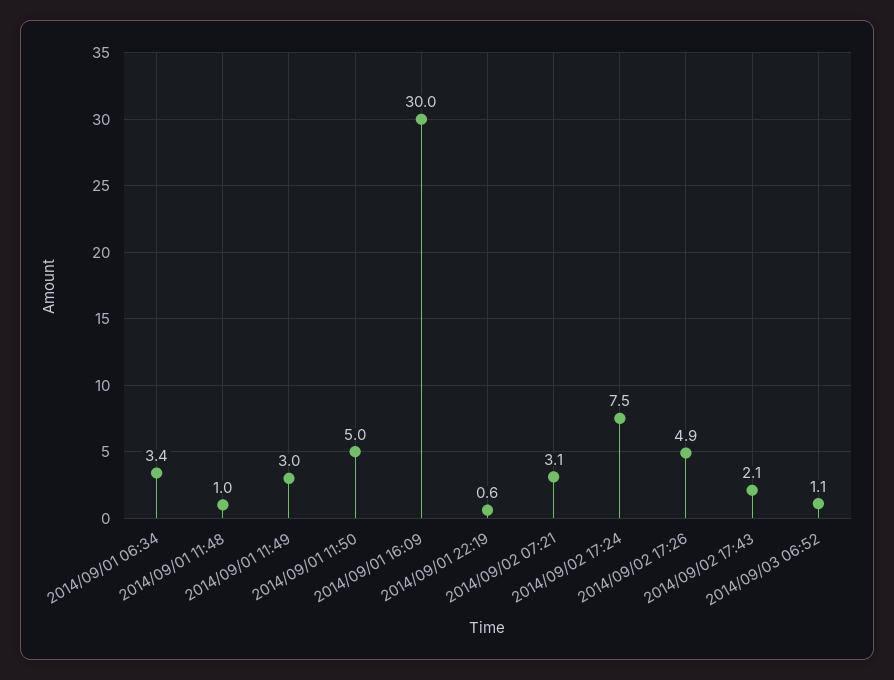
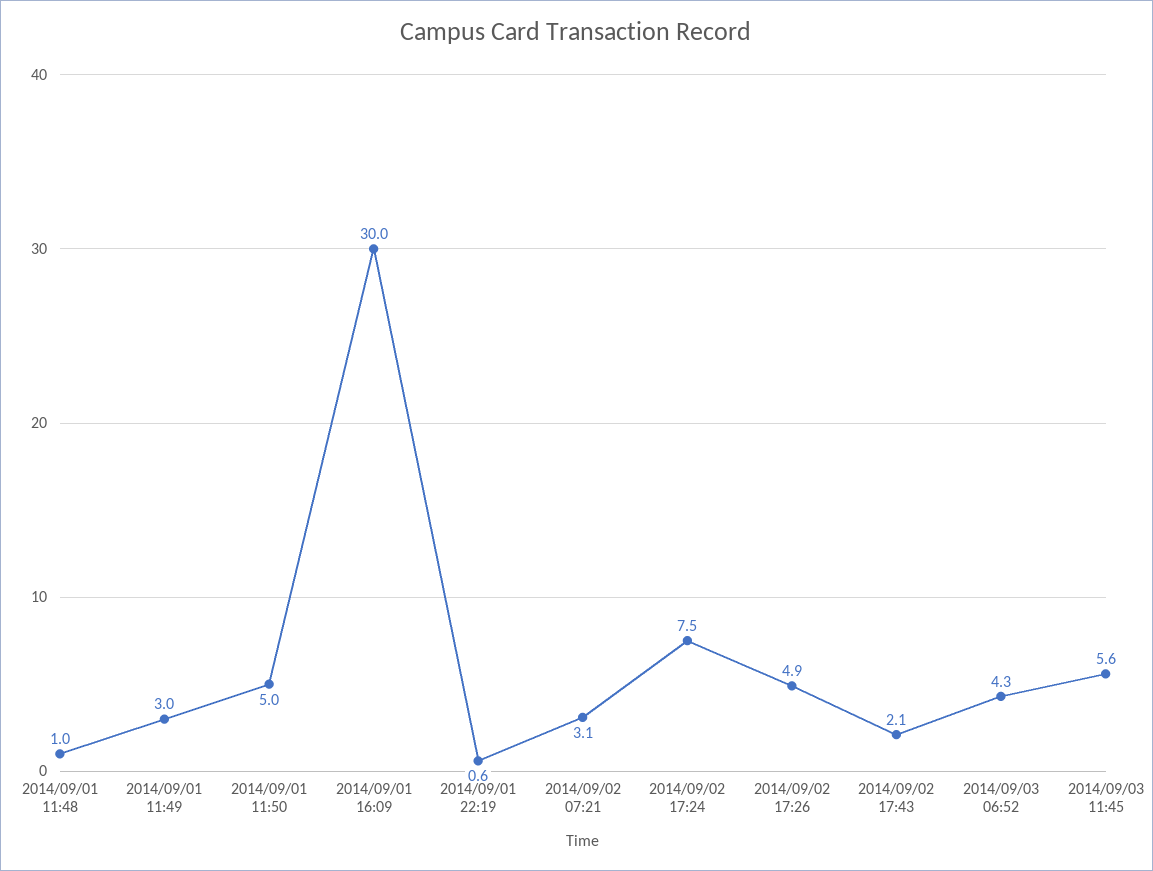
2014/09/01 06:34: 3.4 -> none
2014/09/03 06:52: 1.1 -> 4.3
2014/09/03 11:45: none -> 5.6

